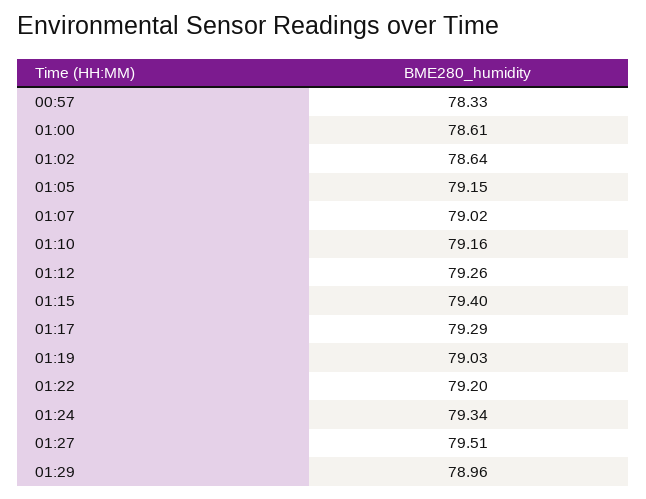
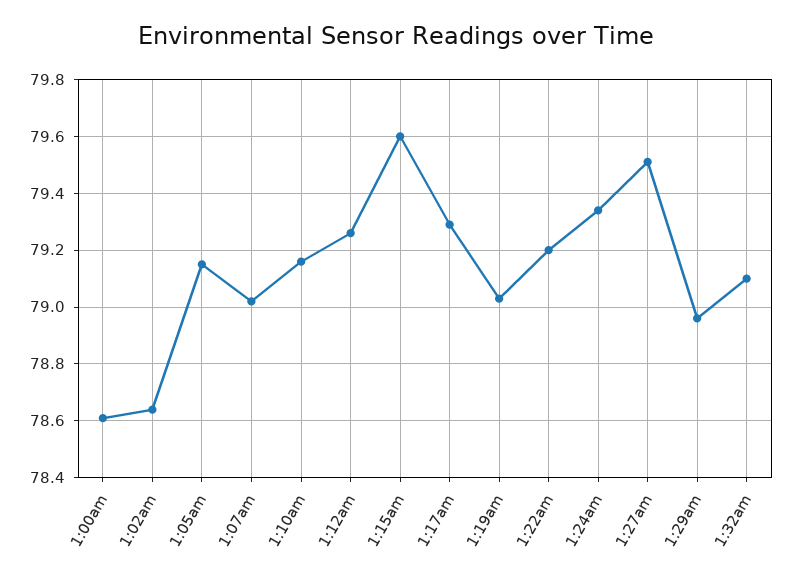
00:57: 78.33 -> none
01:15: 79.4 -> 79.6
1:32am: none -> 79.1

